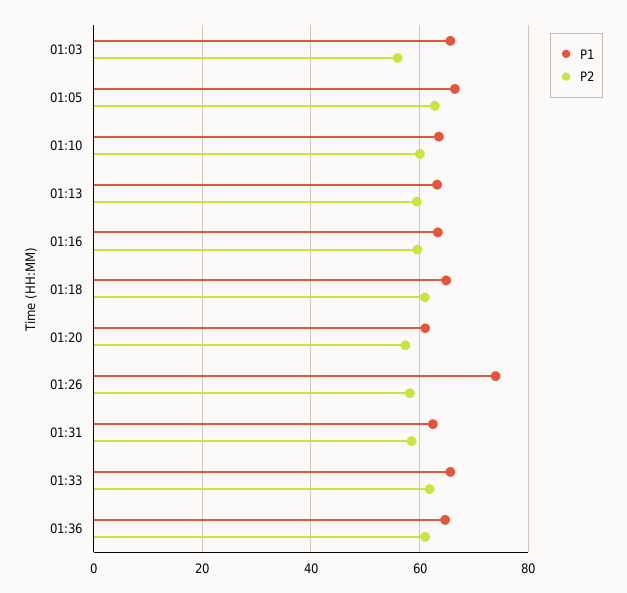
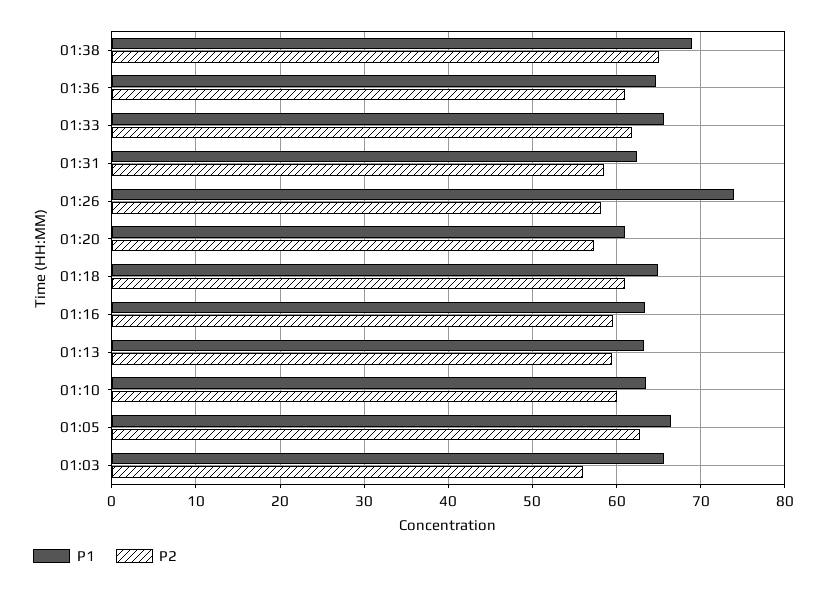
P1, 01:38: none -> 69
P2, 01:38: none -> 65

